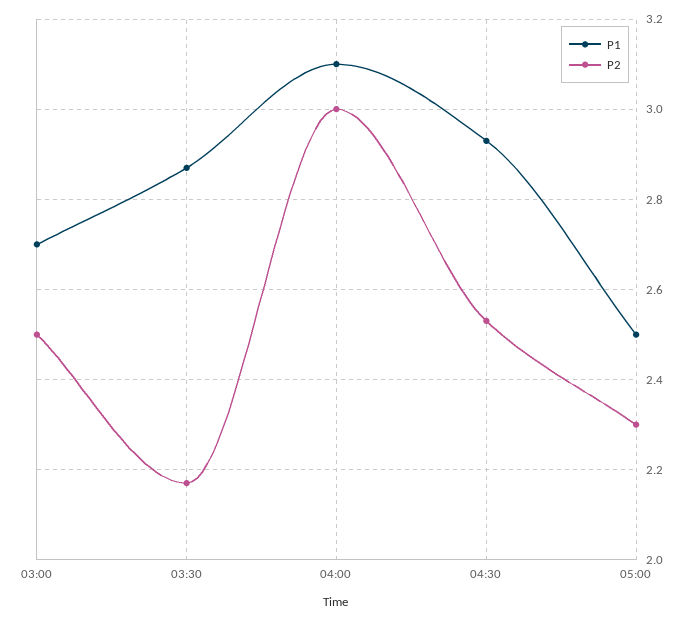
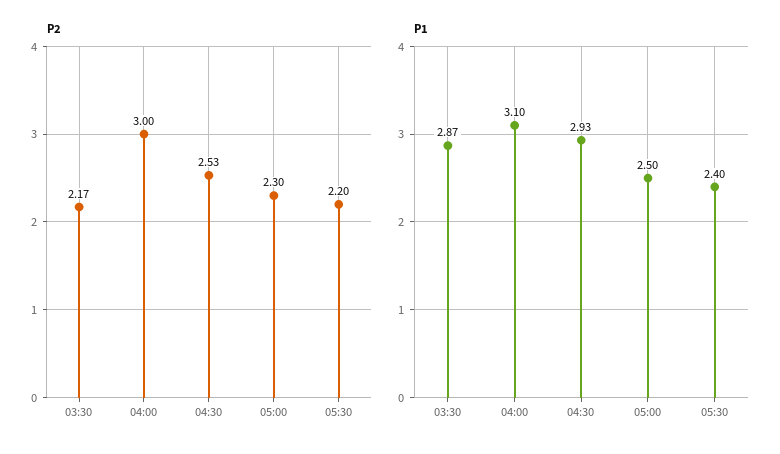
P1, 03:00: 2.7 -> none
P2, 03:00: 2.5 -> none
P2, 05:30: none -> 2.2
P1, 05:30: none -> 2.4

